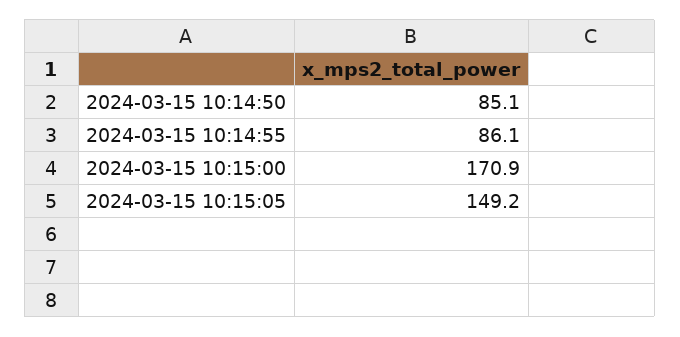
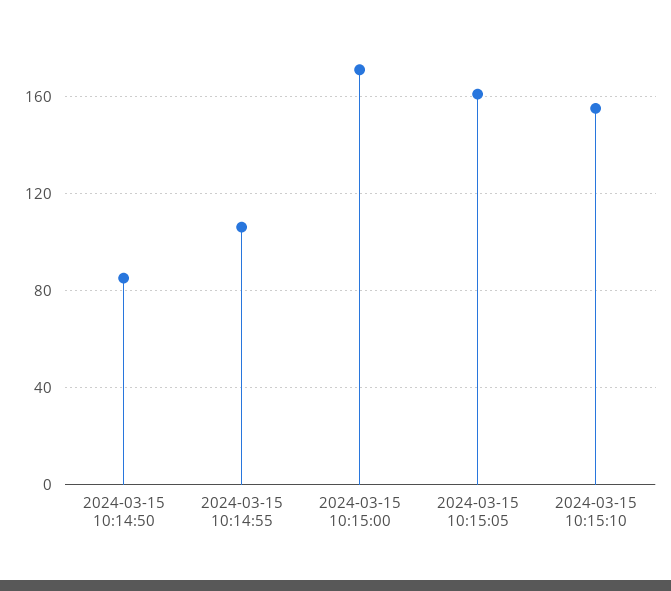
2024-03-15 10:14:55: 86.1 -> 105
2024-03-15 10:15:05: 149.2 -> 160
2024-03-15 10:15:10: none -> 155

